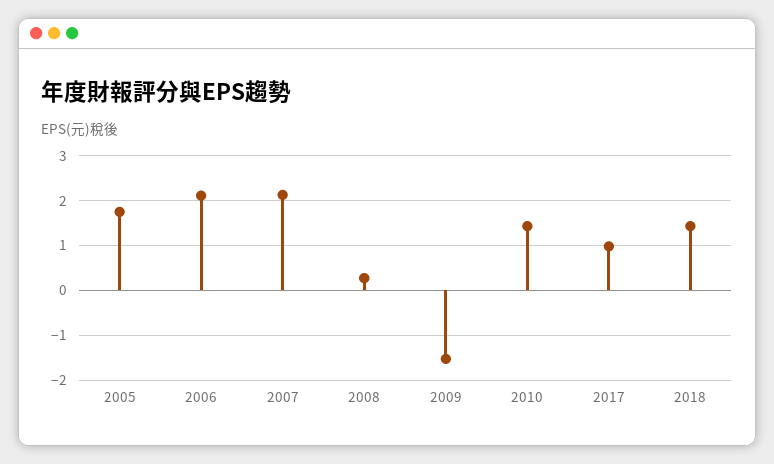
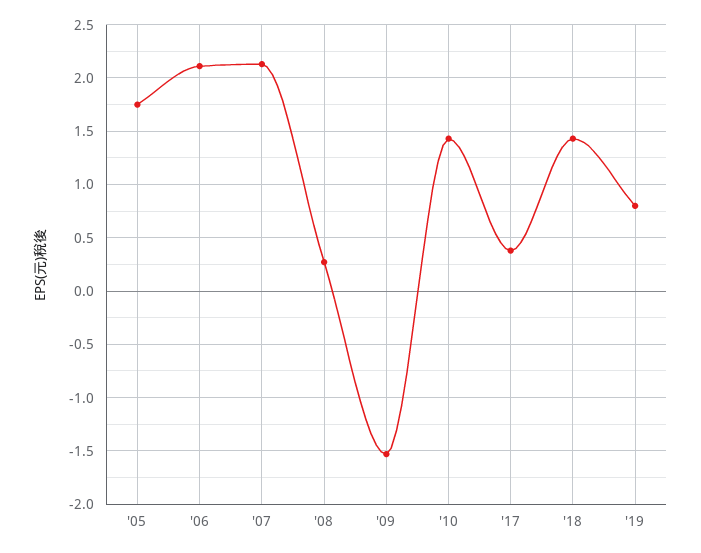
2017: 1 -> 0.4
'19: none -> 0.8

